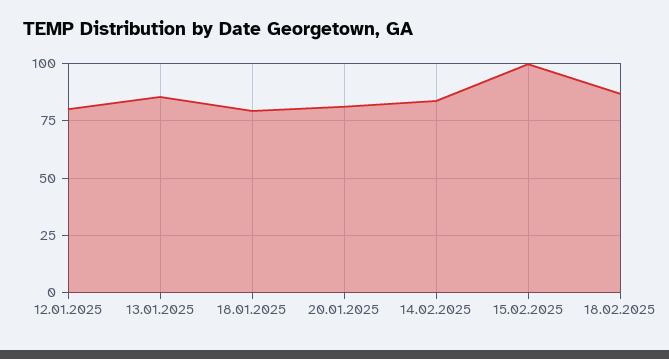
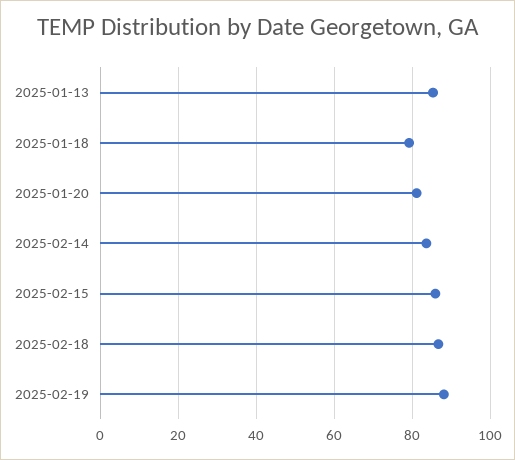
12.01.2025: 80 -> none
15.02.2025: 100 -> 86
2025-02-19: none -> 88

